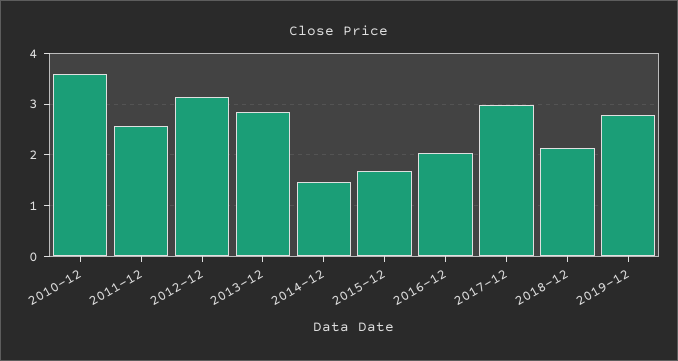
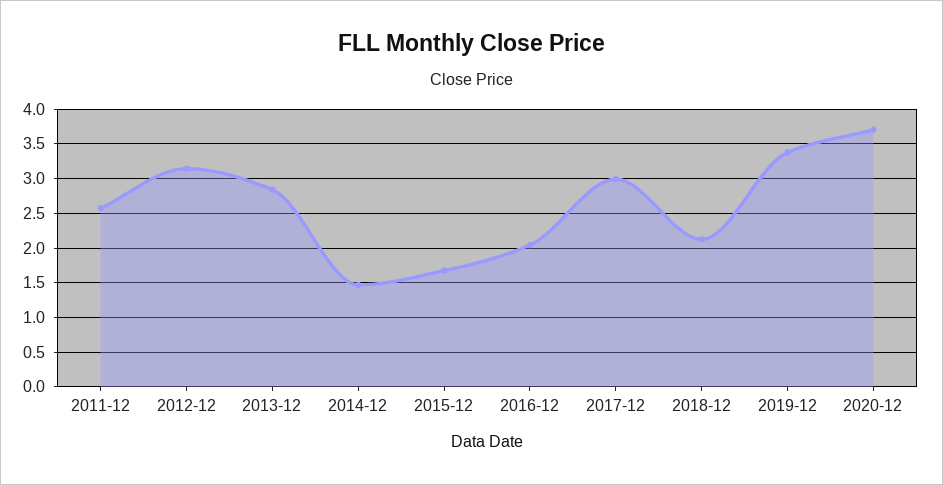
2010-12: 3.6 -> none
2019-12: 2.8 -> 3.4
2020-12: none -> 3.7

